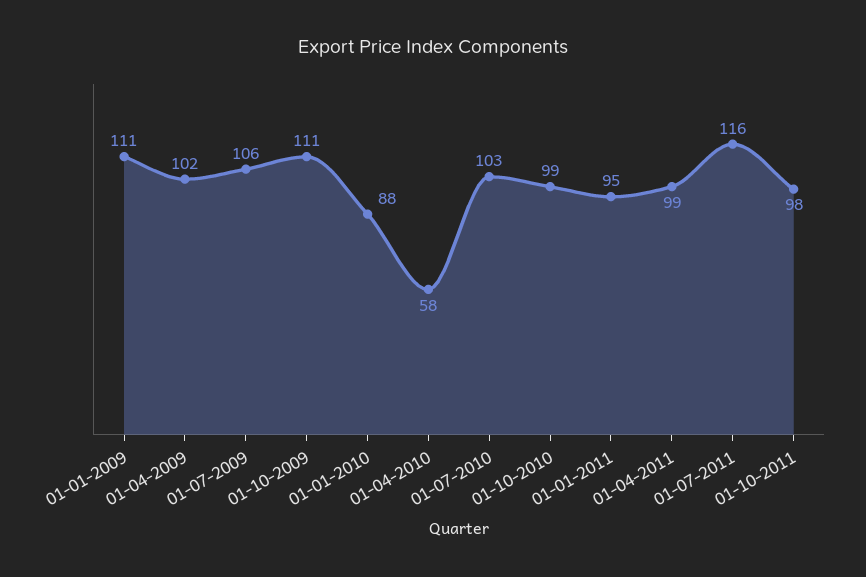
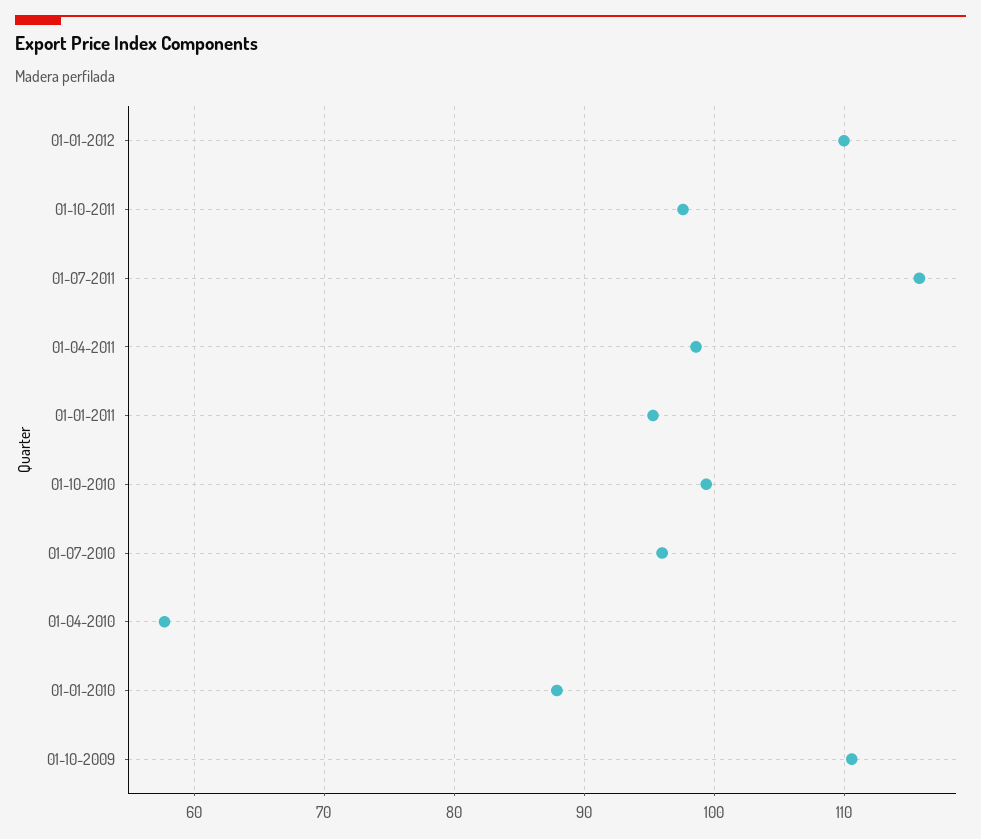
01-01-2009: 111 -> none
01-04-2009: 102 -> none
01-07-2009: 106 -> none
01-07-2010: 103 -> 96
01-01-2012: none -> 110

